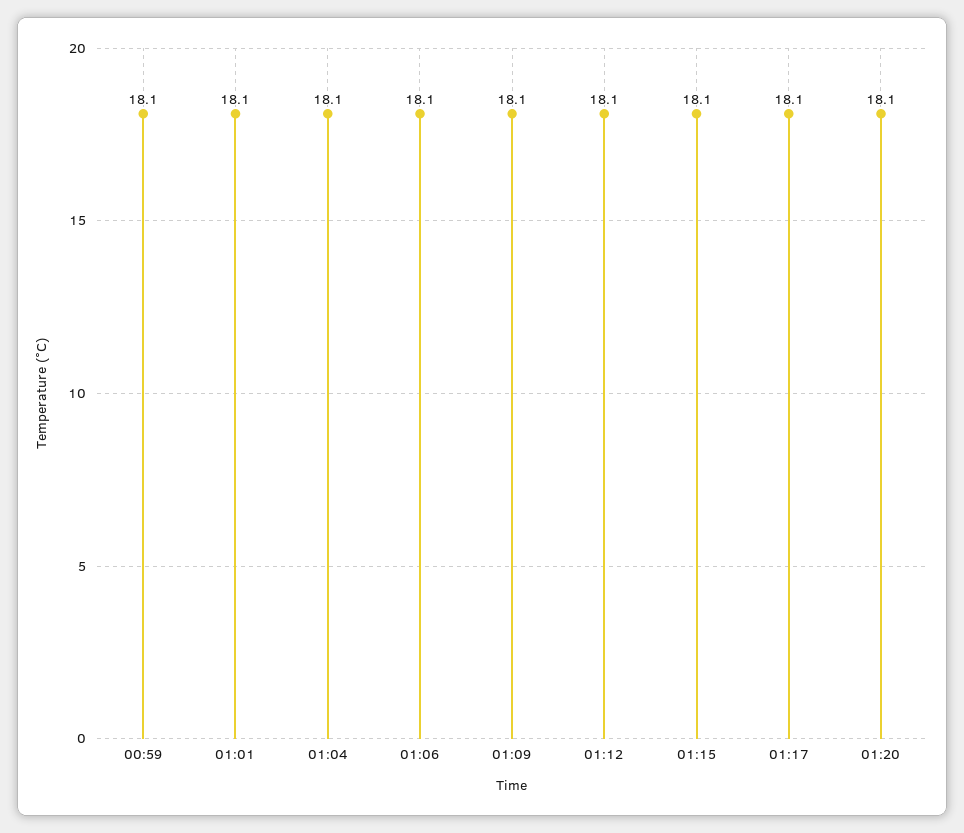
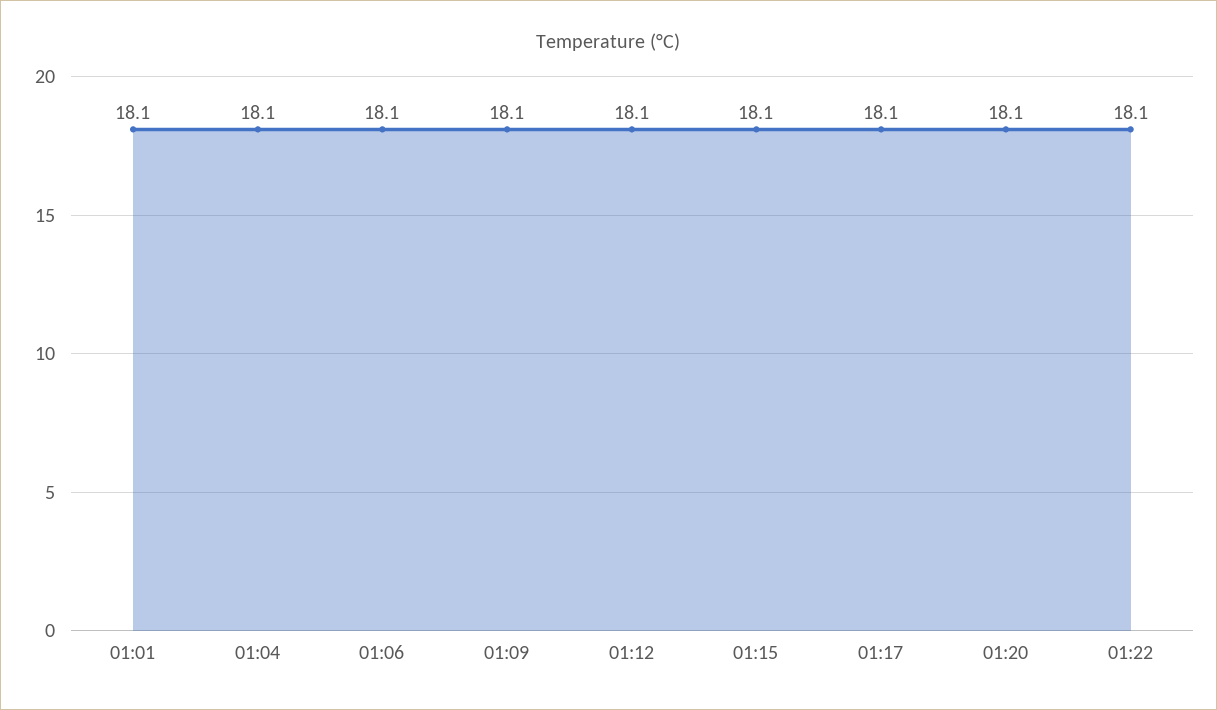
00:59: 18.1 -> none
01:22: none -> 18.1

